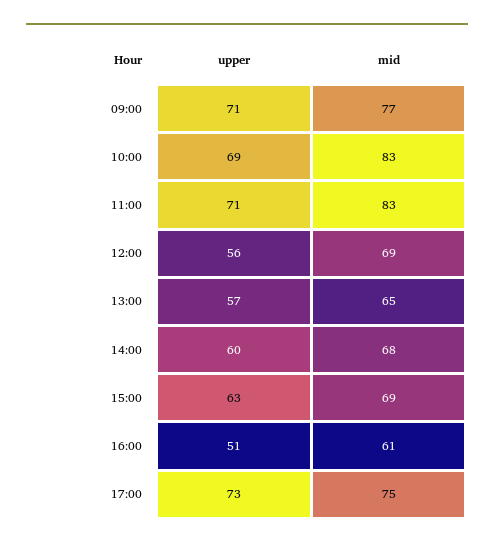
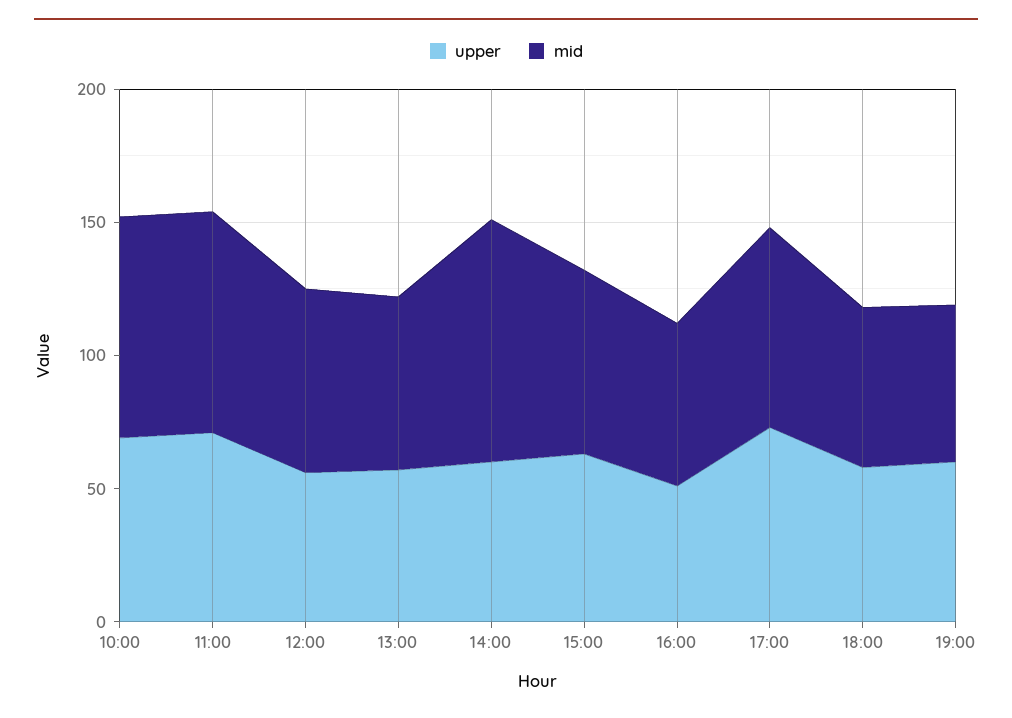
upper, 09:00: 71 -> none
mid, 09:00: 77 -> none
mid, 14:00: 68 -> 90
upper, 18:00: none -> 60
mid, 18:00: none -> 60
upper, 19:00: none -> 60
mid, 19:00: none -> 60

